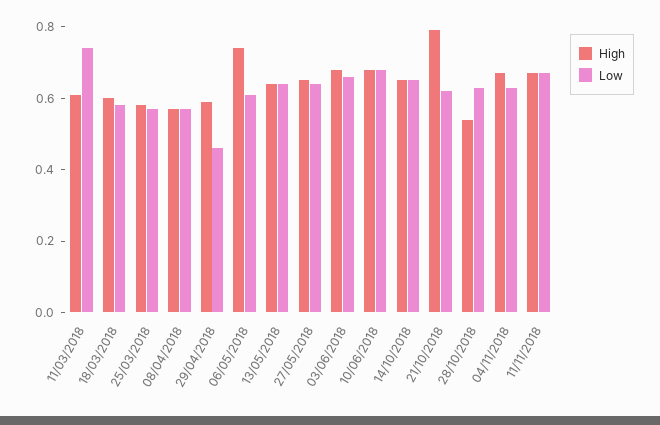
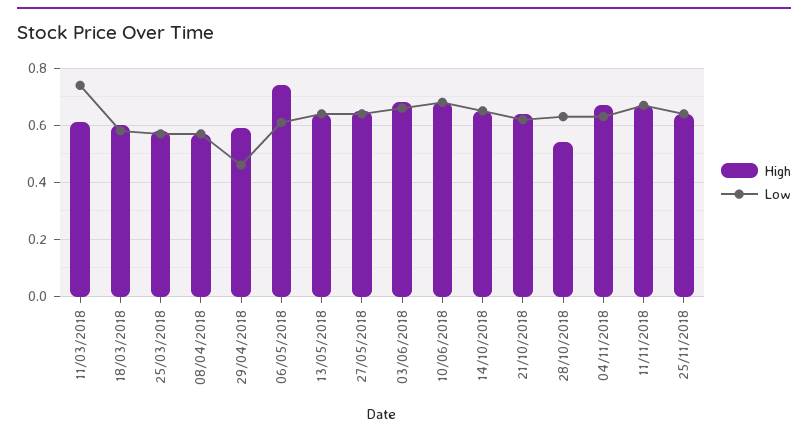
High, 21/10/2018: 0.8 -> 0.65
High, 25/11/2018: none -> 0.65
Low, 25/11/2018: none -> 0.65

